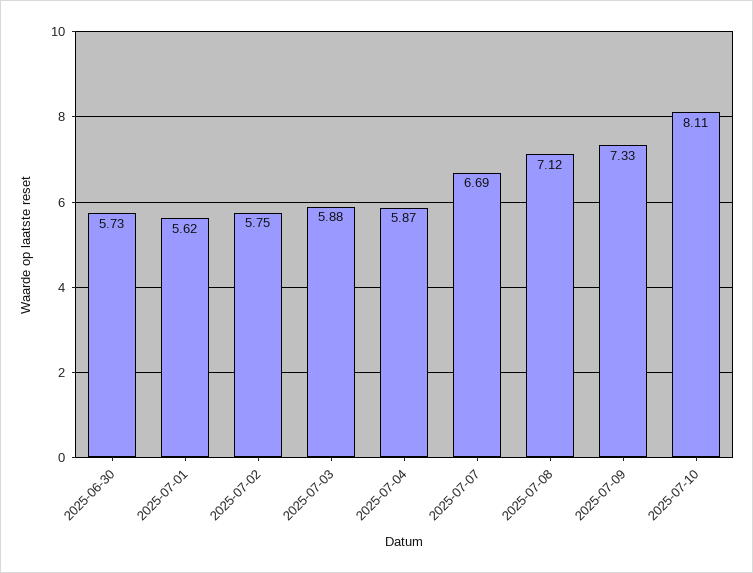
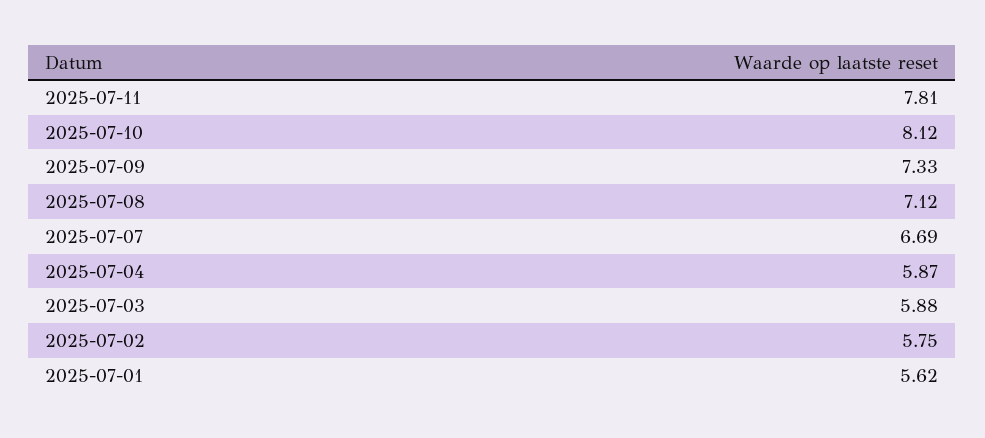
2025-06-30: 5.73 -> none
2025-07-10: 8.11 -> 8.12
2025-07-11: none -> 7.81

